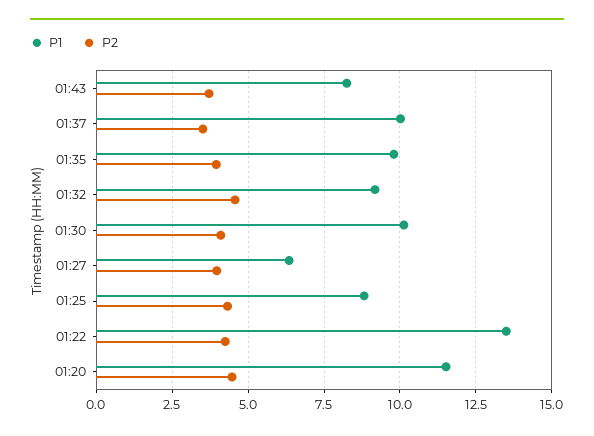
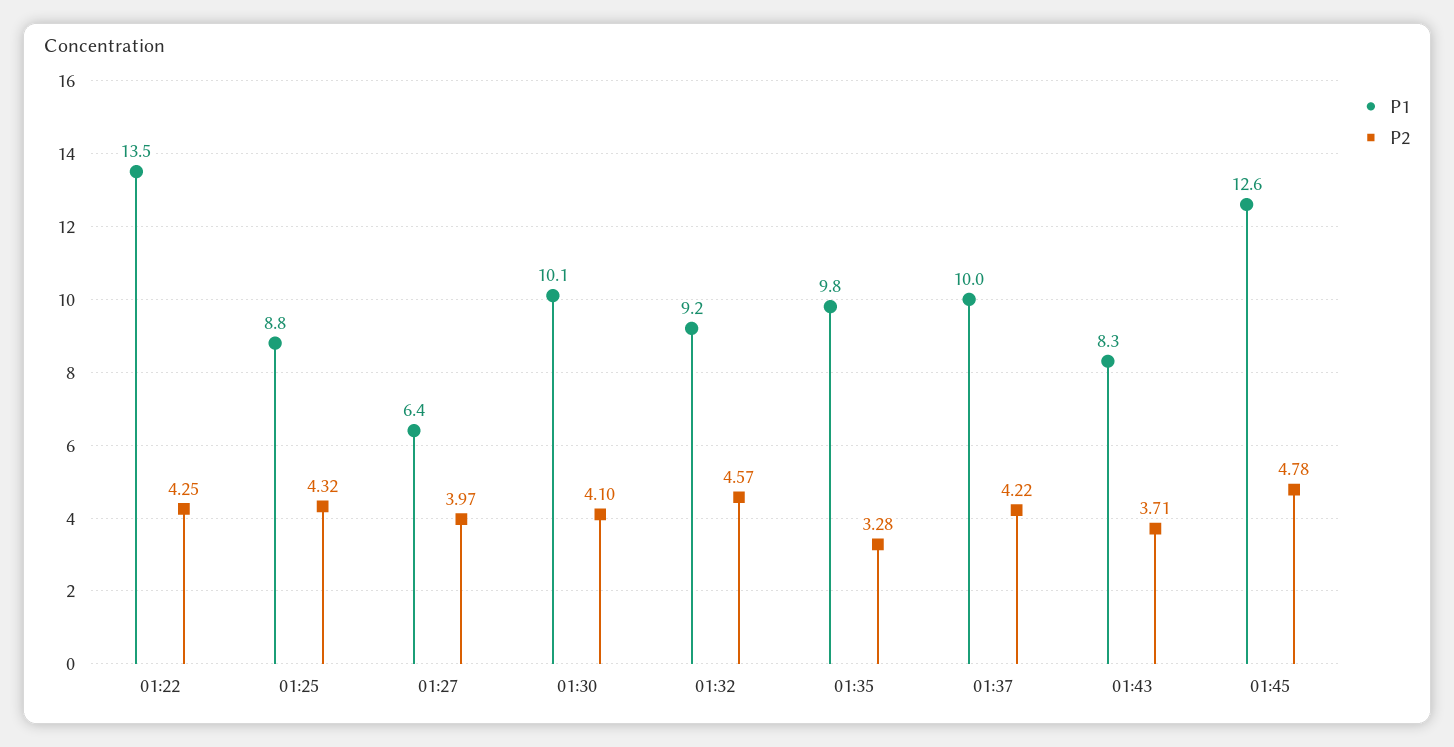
P2, 01:37: 3.5 -> 4.22
P2, 01:35: 4 -> 3.28
P1, 01:20: 11.5 -> none
P2, 01:20: 4.5 -> none
P1, 01:45: none -> 12.6
P2, 01:45: none -> 4.78

